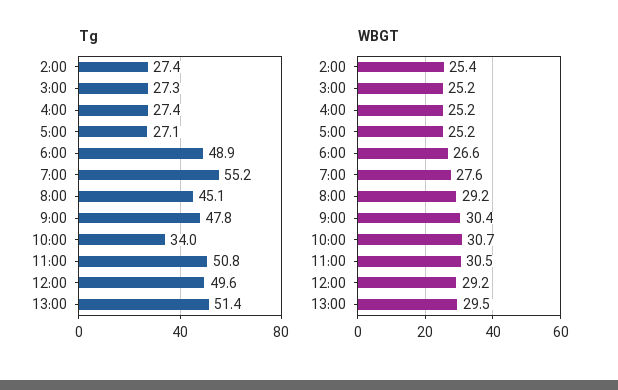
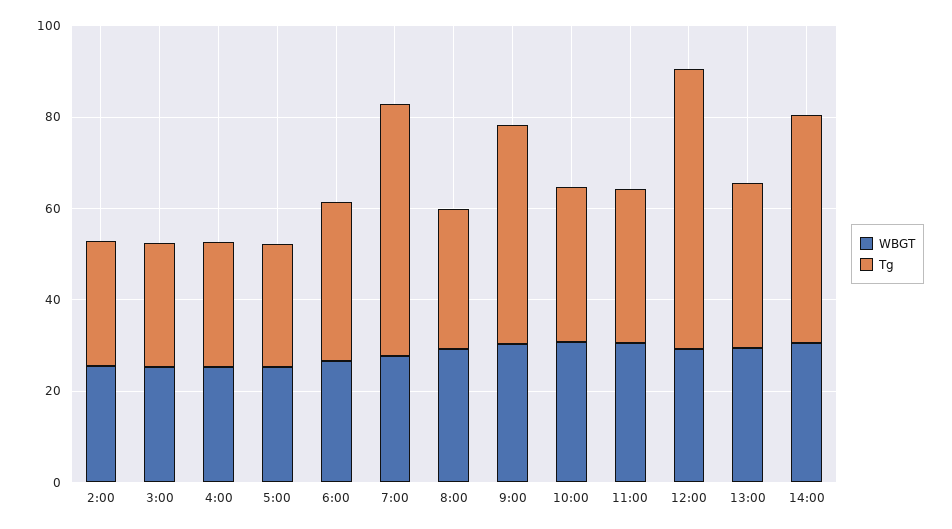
Tg, 6:00: 48.9 -> 35
Tg, 8:00: 45.1 -> 30
Tg, 11:00: 50.8 -> 35
Tg, 12:00: 49.6 -> 60
Tg, 13:00: 51.4 -> 35
WBGT, 14:00: none -> 30
Tg, 14:00: none -> 50

